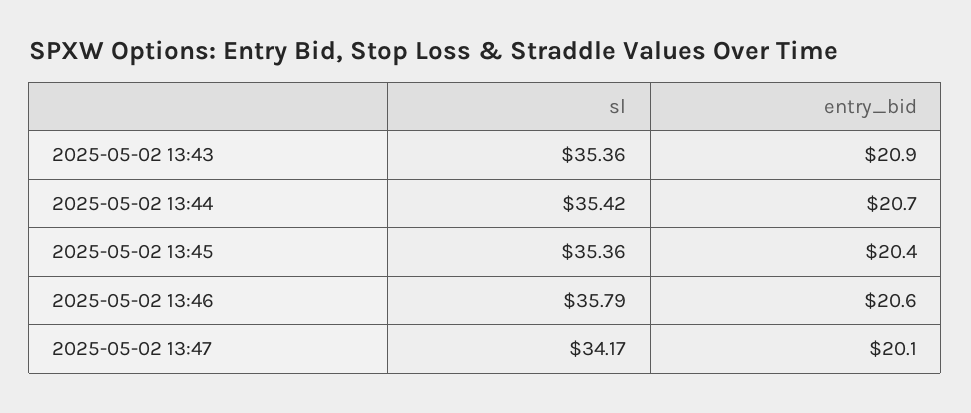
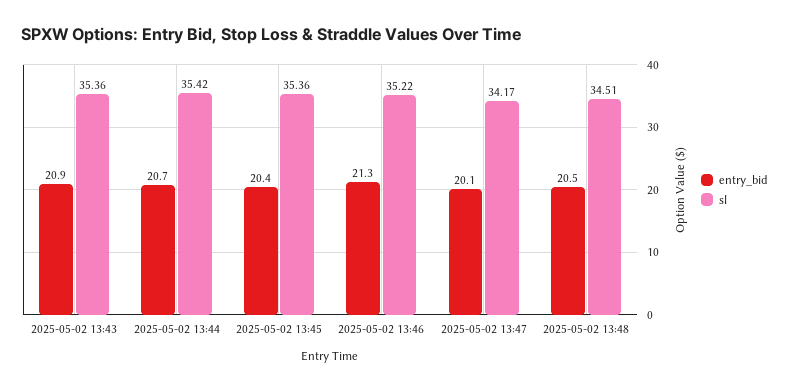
sl, 2025-05-02 13:46: 35.79 -> 35.22
entry_bid, 2025-05-02 13:46: 20.6 -> 21.3
entry_bid, 2025-05-02 13:48: none -> 20.5
sl, 2025-05-02 13:48: none -> 34.51

